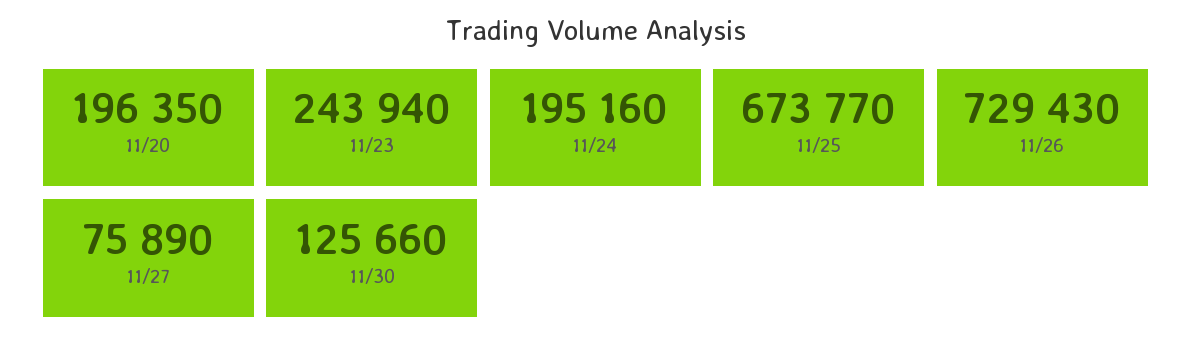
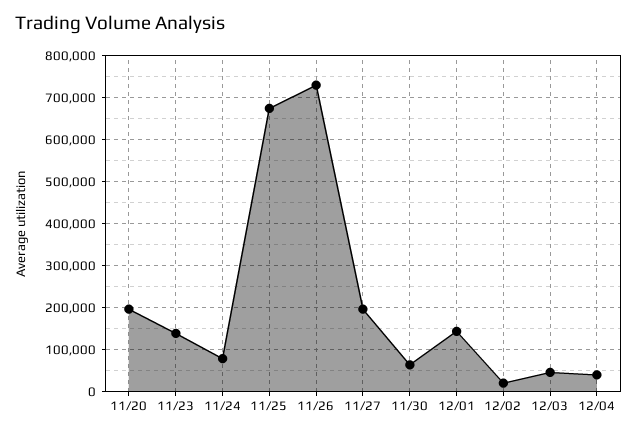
11/23: 243940 -> 140000
11/24: 195160 -> 80000
11/27: 75890 -> 200000
11/30: 125660 -> 60000
12/01: none -> 140000
12/02: none -> 20000
12/03: none -> 40000
12/04: none -> 40000

